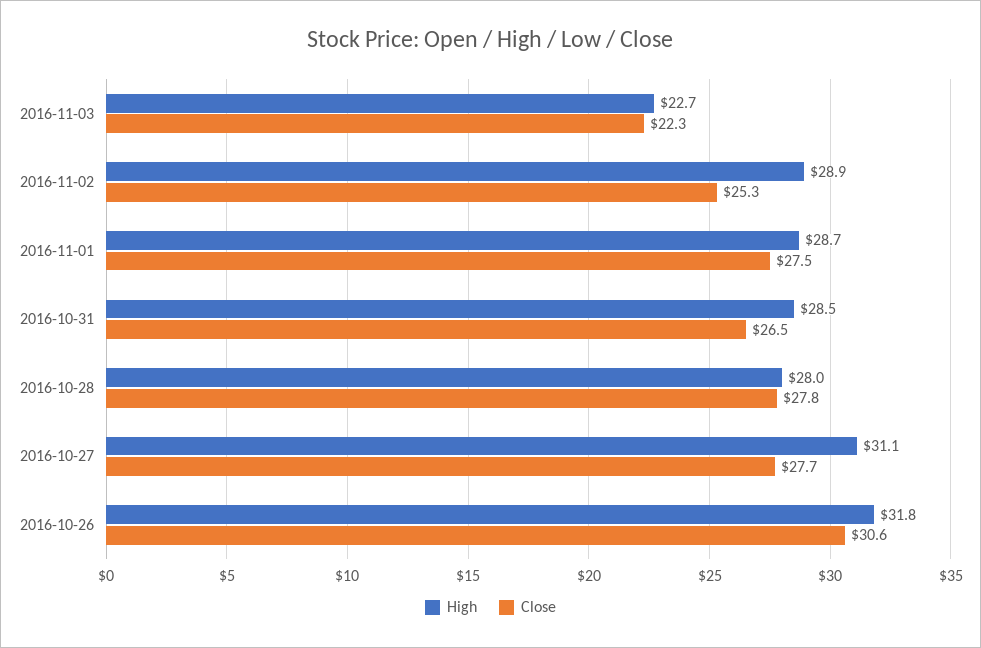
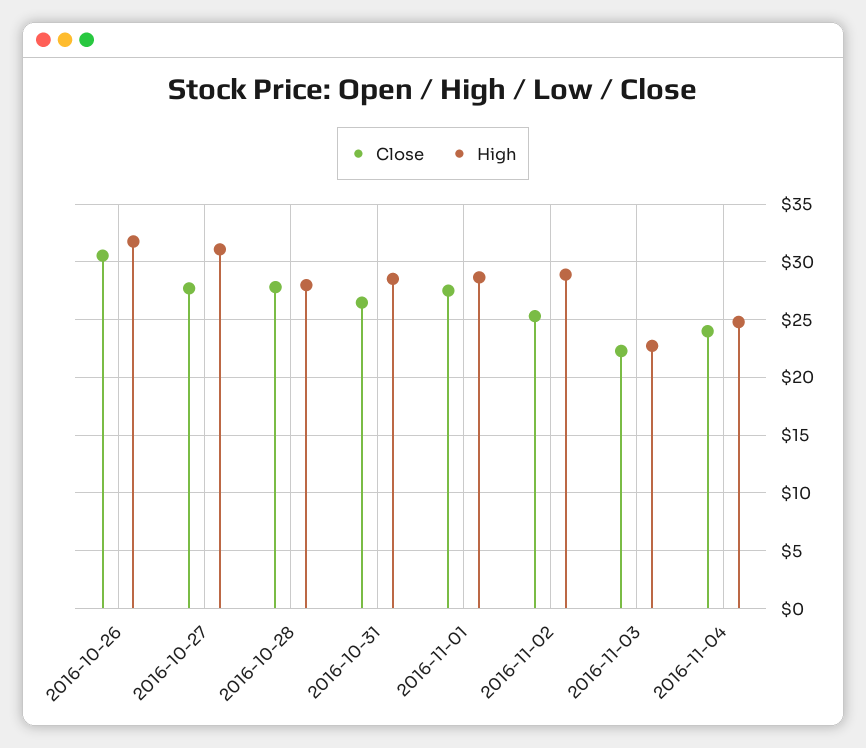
Close, 2016-11-04: none -> 24
High, 2016-11-04: none -> 25

